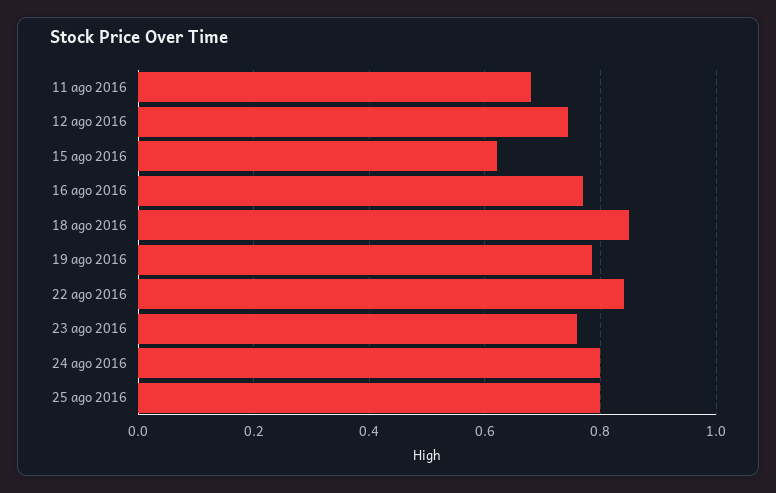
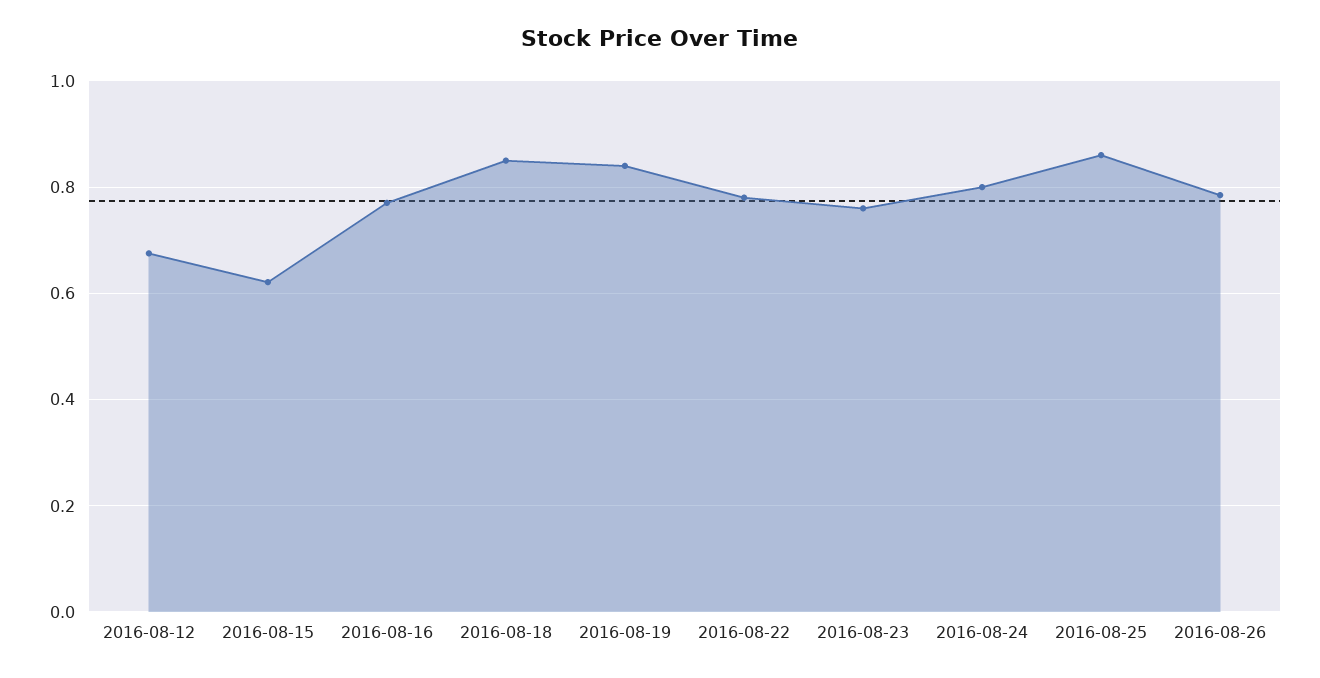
11 ago 2016: 0.68 -> none
12 ago 2016: 0.74 -> 0.68
19 ago 2016: 0.78 -> 0.84
22 ago 2016: 0.84 -> 0.78
25 ago 2016: 0.8 -> 0.86
2016-08-26: none -> 0.78

